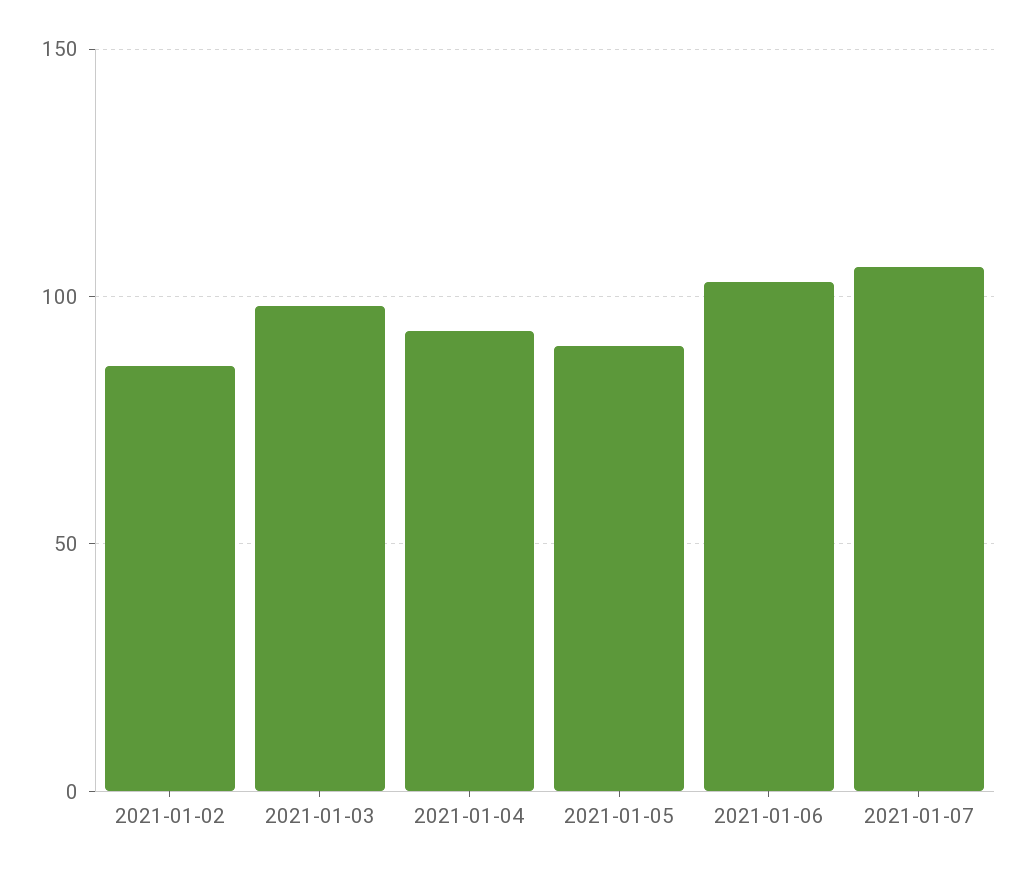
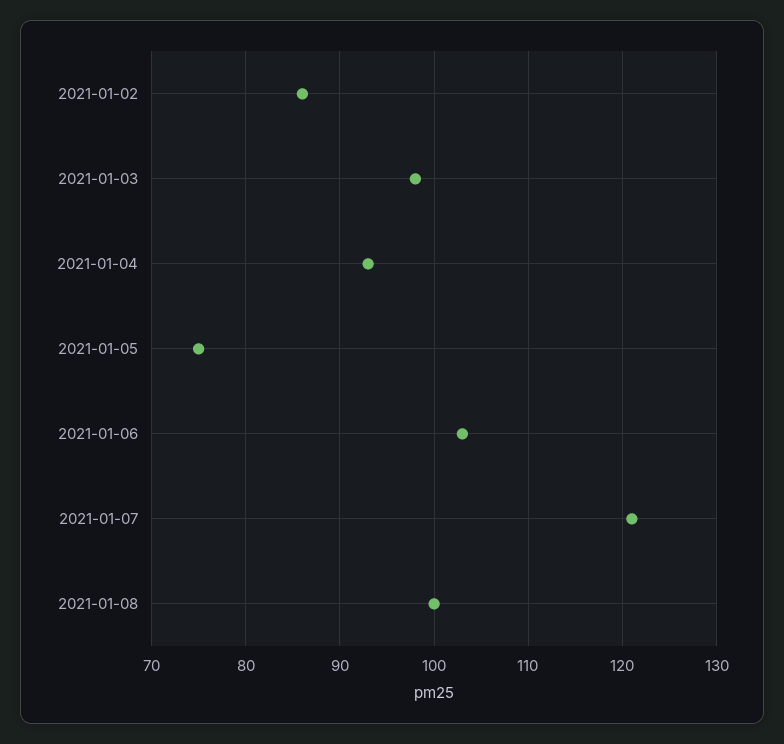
2021-01-05: 90 -> 75
2021-01-07: 105 -> 121
2021-01-08: none -> 100

